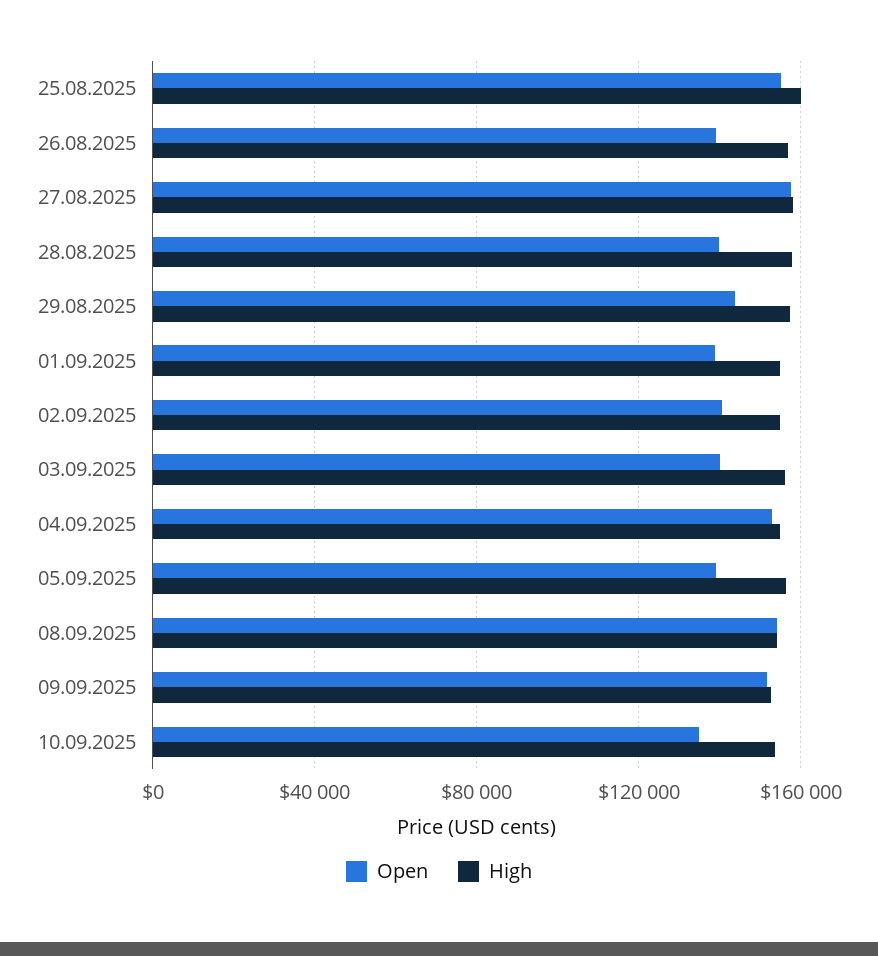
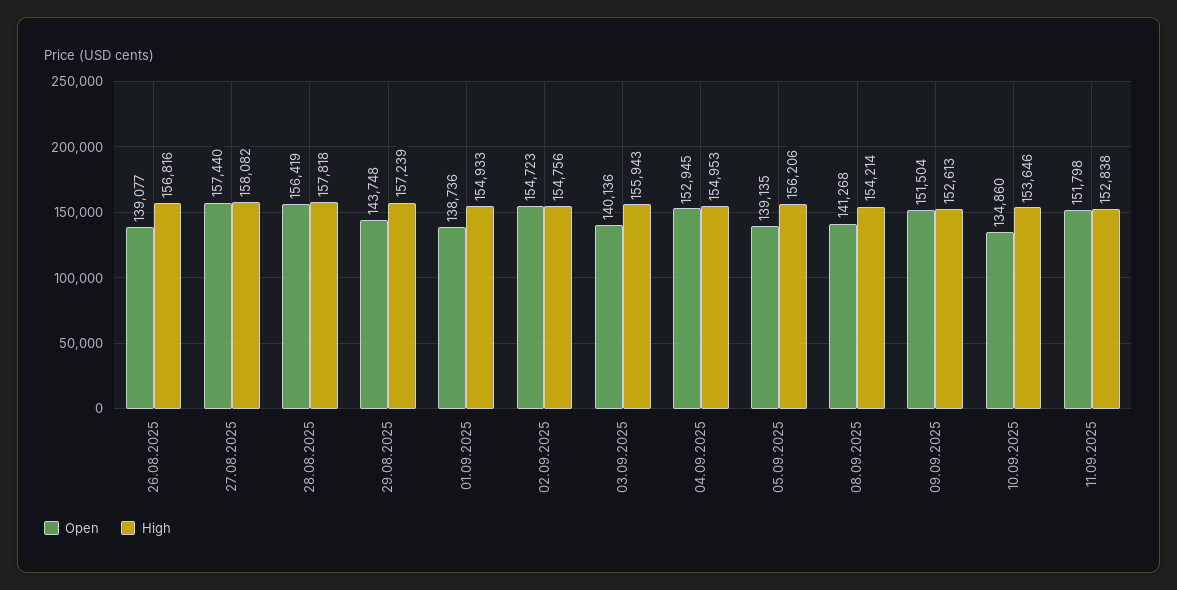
Open, 25.08.2025: 155000 -> none
High, 25.08.2025: 160000 -> none
Open, 28.08.2025: 140000 -> 156419
Open, 02.09.2025: 140000 -> 154723
Open, 08.09.2025: 155000 -> 141268
Open, 11.09.2025: none -> 151798
High, 11.09.2025: none -> 152838

